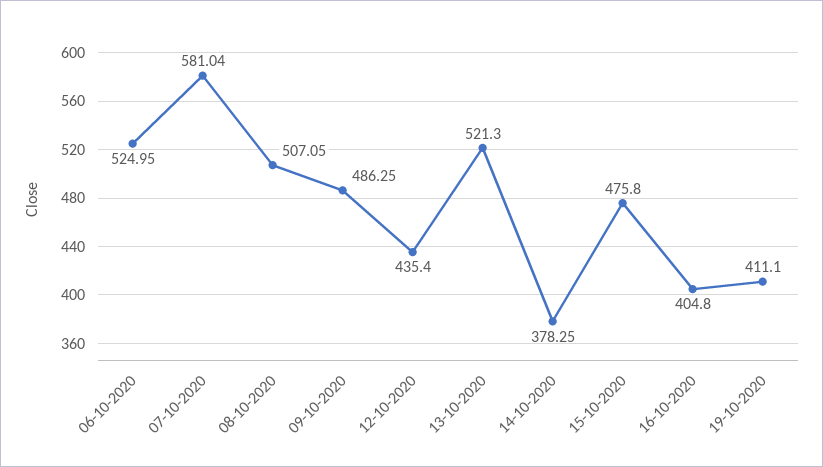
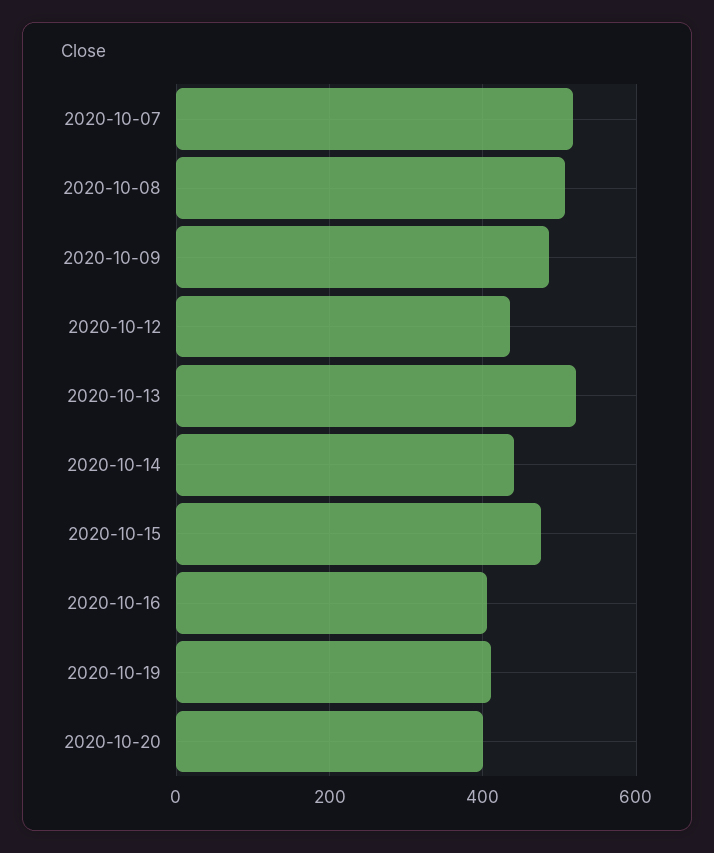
06-10-2020: 524.95 -> none
07-10-2020: 581.04 -> 520
14-10-2020: 378.25 -> 440
2020-10-20: none -> 400

